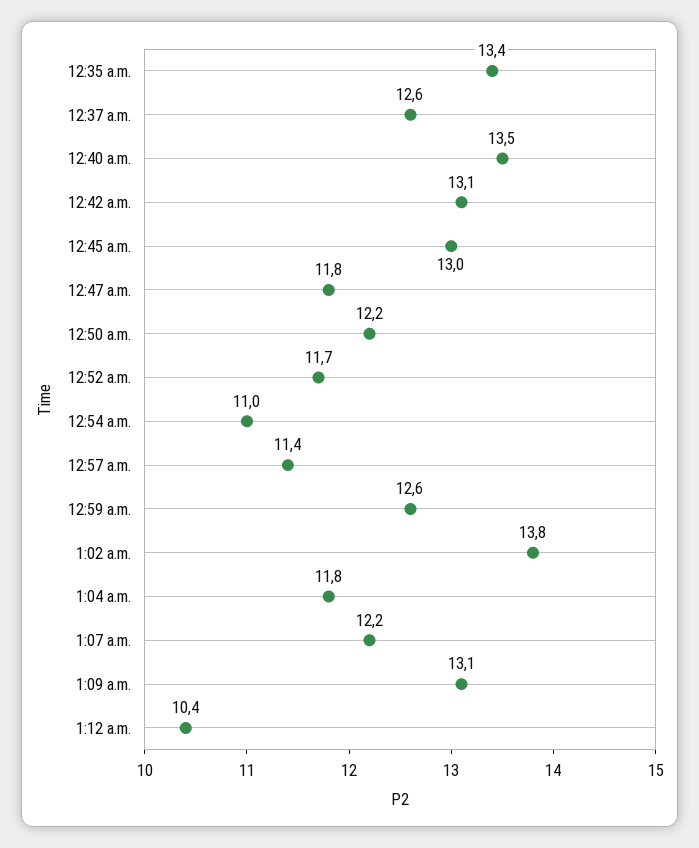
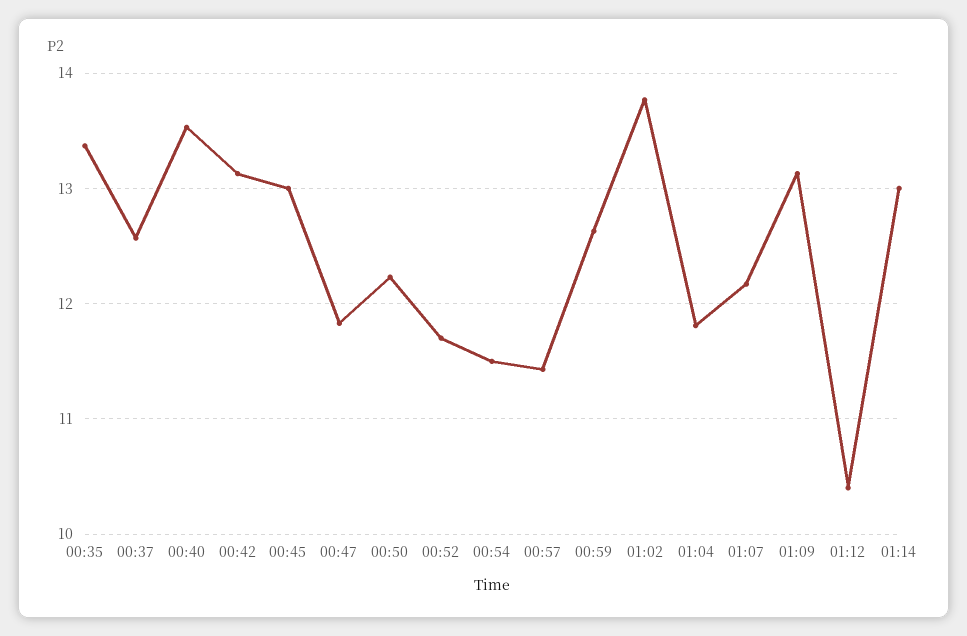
12:54 a.m.: 11 -> 11.5
01:14: none -> 13

